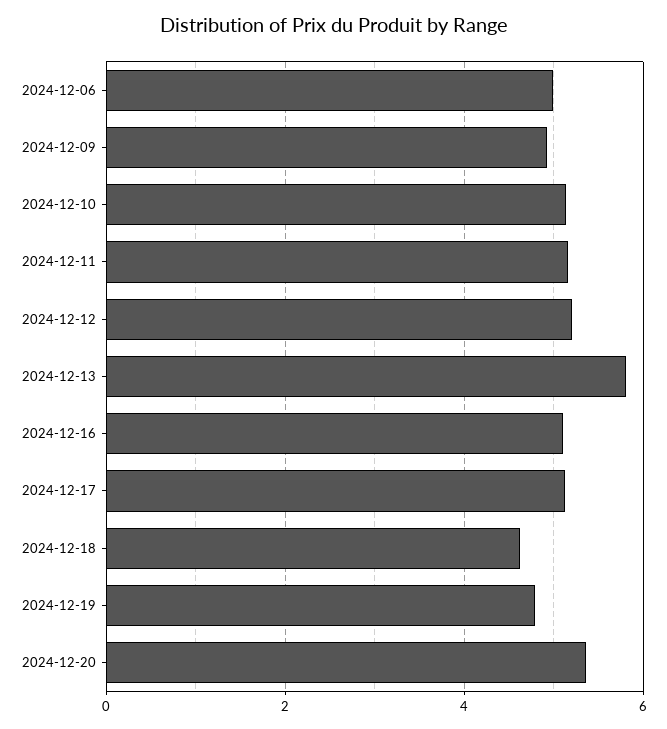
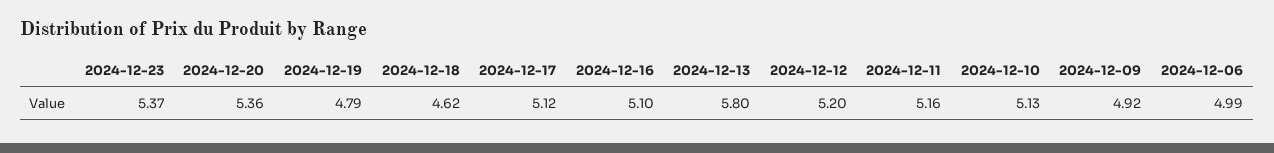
2024-12-23: none -> 5.37

